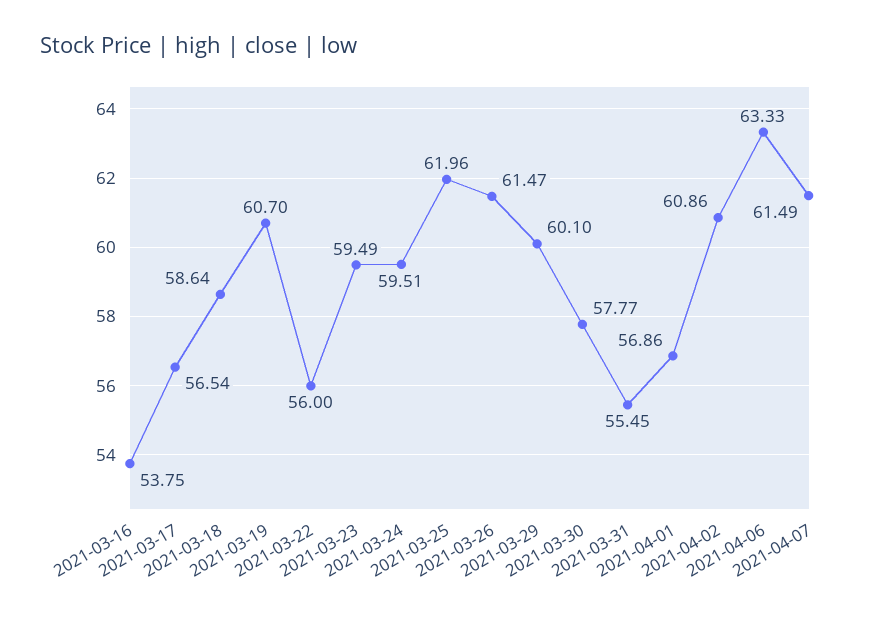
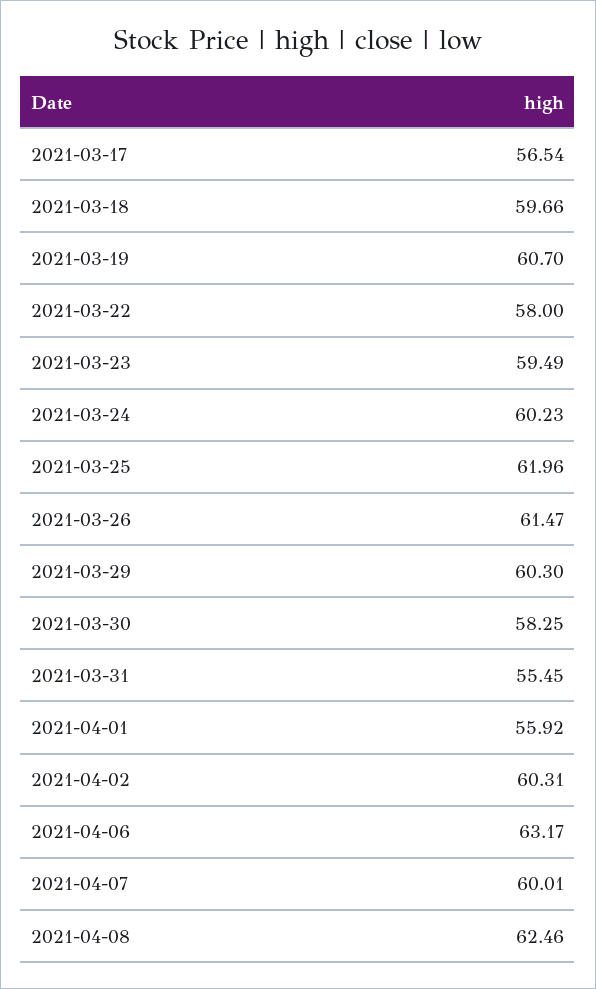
2021-03-16: 53.75 -> none
2021-03-18: 58.64 -> 59.66
2021-03-22: 56 -> 58
2021-03-24: 59.51 -> 60.23
2021-03-29: 60.1 -> 60.3
2021-03-30: 57.77 -> 58.25
2021-04-01: 56.86 -> 55.92
2021-04-02: 60.86 -> 60.31
2021-04-06: 63.33 -> 63.17
2021-04-07: 61.49 -> 60.01
2021-04-08: none -> 62.46

